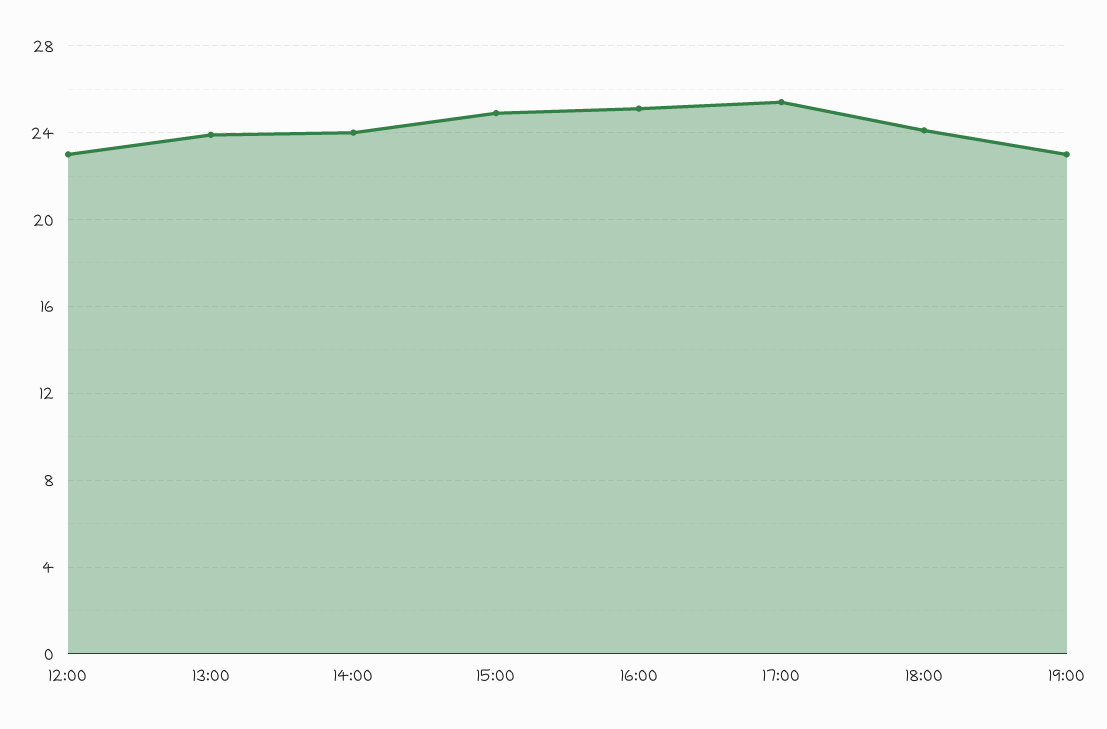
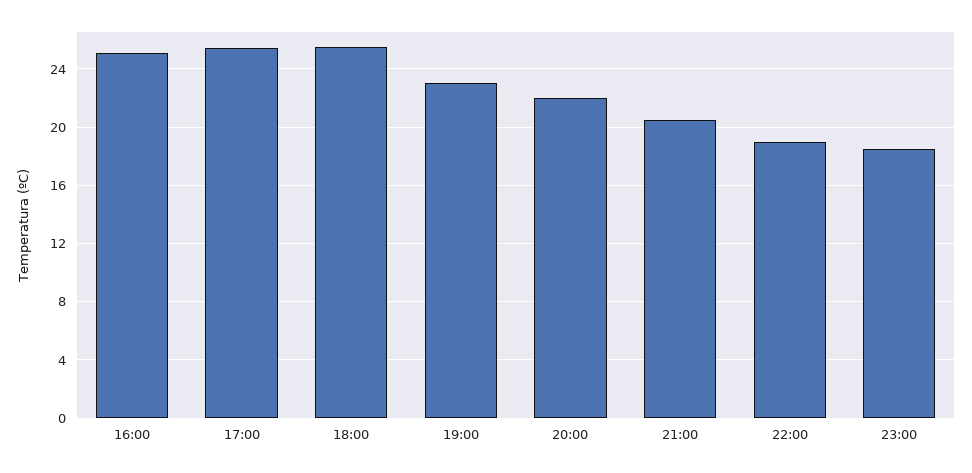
12:00: 23 -> none
13:00: 24 -> none
14:00: 24 -> none
15:00: 25 -> none
18:00: 24 -> 25.5
20:00: none -> 22
21:00: none -> 20.5
22:00: none -> 19
23:00: none -> 18.5

